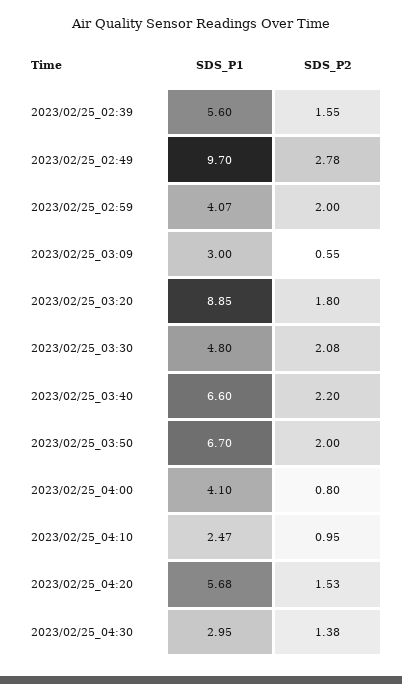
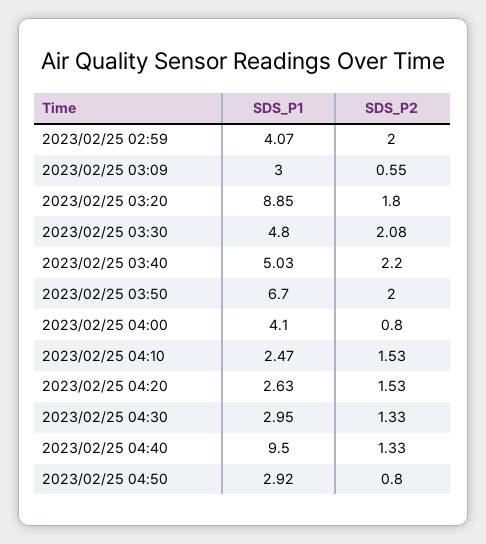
SDS_P1, 2023/02/25_02:39: 5.6 -> none
SDS_P2, 2023/02/25_02:39: 1.55 -> none
SDS_P1, 2023/02/25_02:49: 9.7 -> none
SDS_P2, 2023/02/25_02:49: 2.78 -> none
SDS_P1, 2023/02/25_03:40: 6.6 -> 5.03
SDS_P2, 2023/02/25_04:10: 0.95 -> 1.53
SDS_P1, 2023/02/25_04:20: 5.68 -> 2.63
SDS_P2, 2023/02/25_04:30: 1.38 -> 1.33
SDS_P1, 2023/02/25 04:40: none -> 9.5
SDS_P2, 2023/02/25 04:40: none -> 1.33
SDS_P1, 2023/02/25 04:50: none -> 2.92
SDS_P2, 2023/02/25 04:50: none -> 0.8

